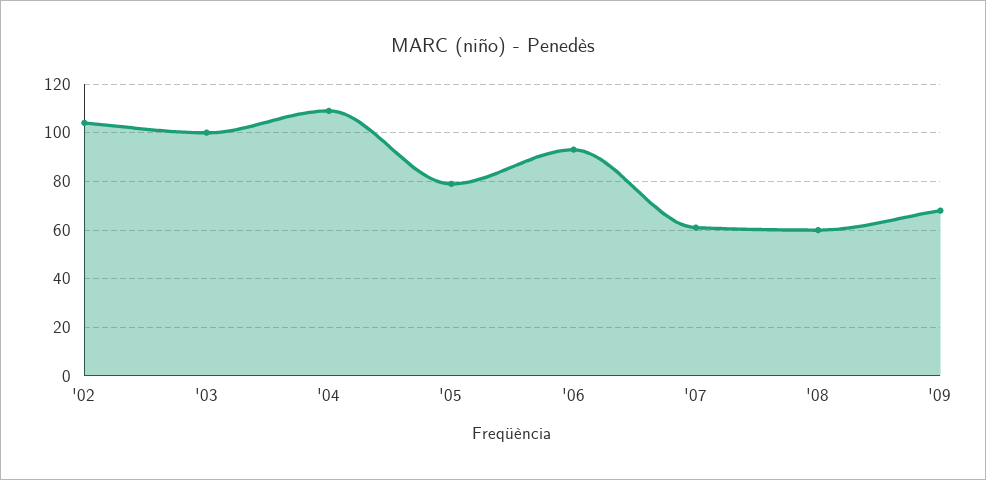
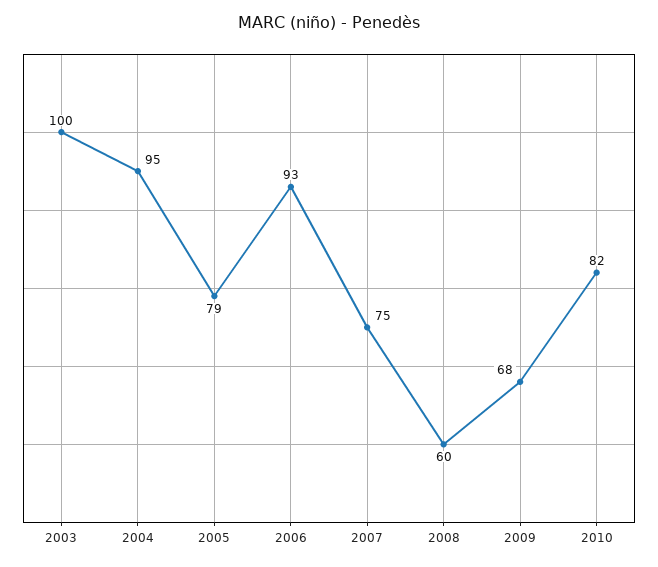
'02: 105 -> none
'04: 110 -> 95
'07: 60 -> 75
2010: none -> 82

